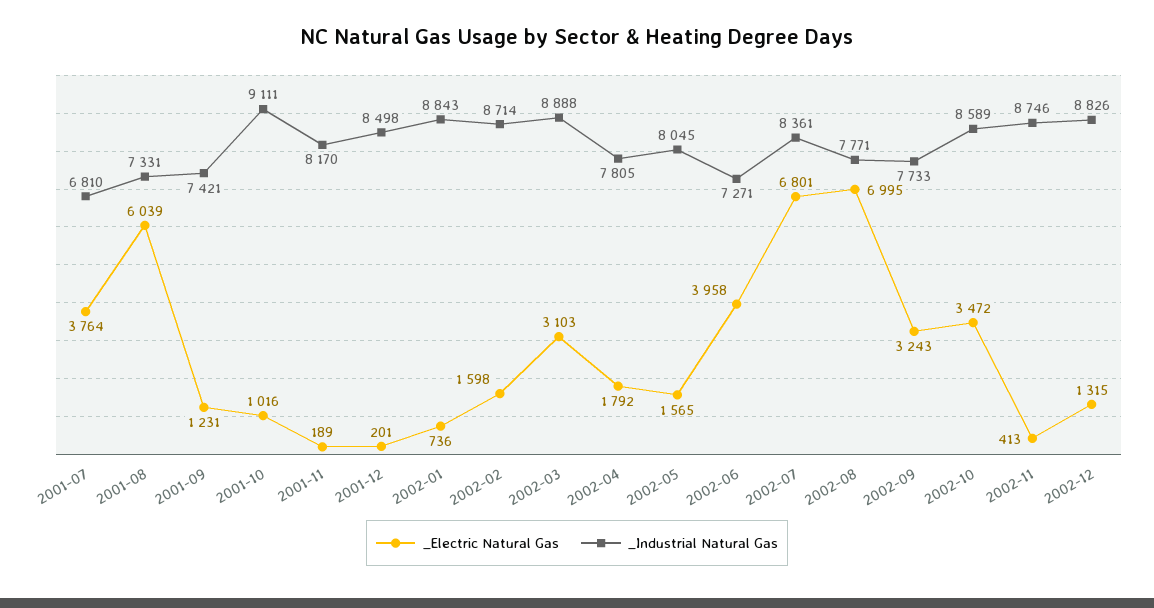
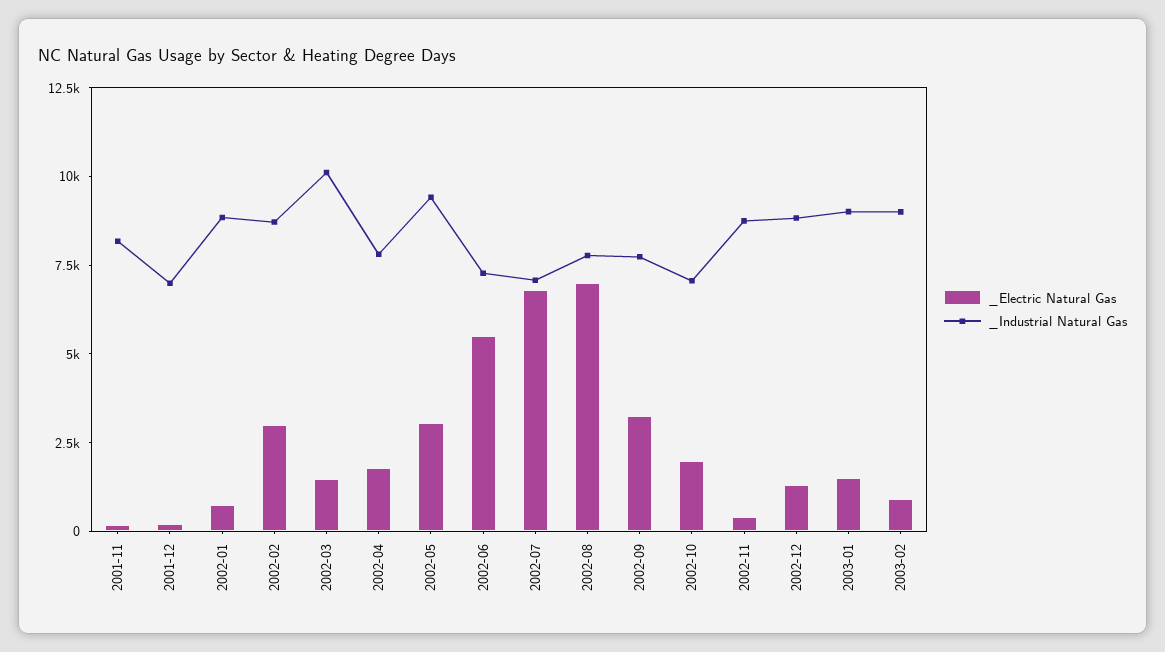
_Electric Natural Gas, 2001-07: 3764 -> none
_Industrial Natural Gas, 2001-07: 6810 -> none
_Electric Natural Gas, 2001-08: 6039 -> none
_Industrial Natural Gas, 2001-08: 7331 -> none
_Electric Natural Gas, 2001-09: 1231 -> none
_Industrial Natural Gas, 2001-09: 7421 -> none
_Electric Natural Gas, 2001-10: 1016 -> none
_Industrial Natural Gas, 2001-10: 9111 -> none
_Industrial Natural Gas, 2001-12: 8498 -> 7000
_Electric Natural Gas, 2002-02: 1598 -> 3000
_Electric Natural Gas, 2002-03: 3103 -> 1500
_Industrial Natural Gas, 2002-03: 8888 -> 10000
_Electric Natural Gas, 2002-05: 1565 -> 3000
_Industrial Natural Gas, 2002-05: 8045 -> 9500
_Electric Natural Gas, 2002-06: 3958 -> 5500
_Industrial Natural Gas, 2002-07: 8361 -> 7000
_Electric Natural Gas, 2002-10: 3472 -> 2000
_Industrial Natural Gas, 2002-10: 8589 -> 7000
_Electric Natural Gas, 2003-01: none -> 1500
_Industrial Natural Gas, 2003-01: none -> 9000
_Electric Natural Gas, 2003-02: none -> 1000
_Industrial Natural Gas, 2003-02: none -> 9000

